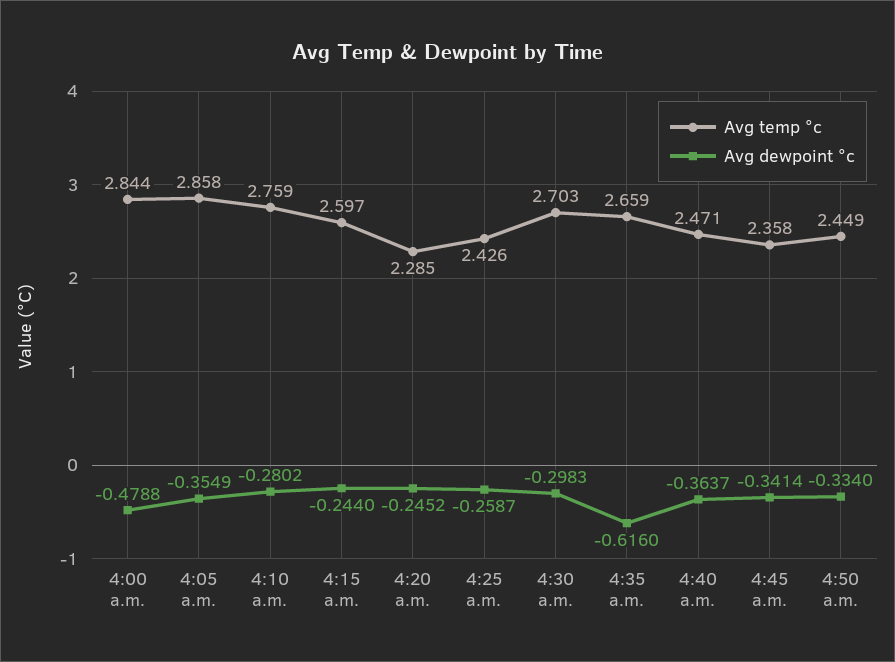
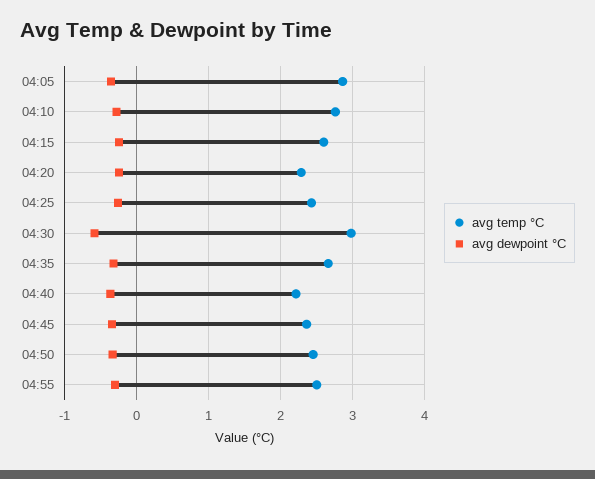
Avg temp °c, 4:00 a.m.: 2.844 -> none
Avg dewpoint °c, 4:00 a.m.: -0.4788 -> none
Avg temp °c, 4:30 a.m.: 2.703 -> 3
Avg dewpoint °c, 4:30 a.m.: -0.2983 -> -0.6
Avg dewpoint °c, 4:35 a.m.: -0.616 -> -0.3
Avg temp °c, 4:40 a.m.: 2.471 -> 2.2
Avg temp °c, 04:55: none -> 2.5
Avg dewpoint °c, 04:55: none -> -0.3

